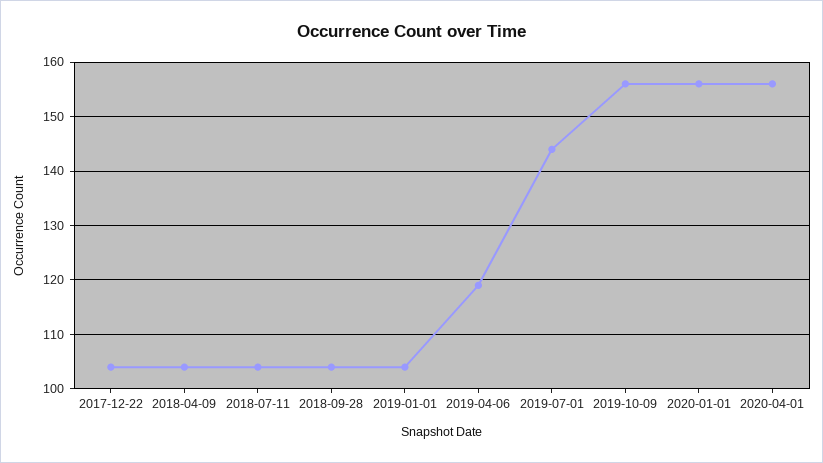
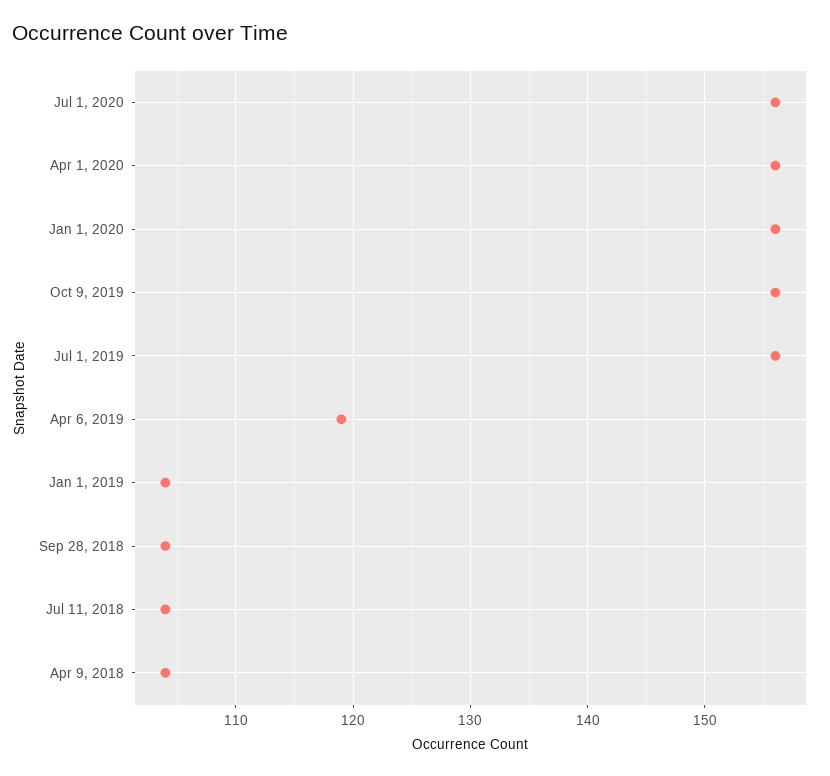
2017-12-22: 105 -> none
2019-07-01: 145 -> 156
Jul 1, 2020: none -> 156

